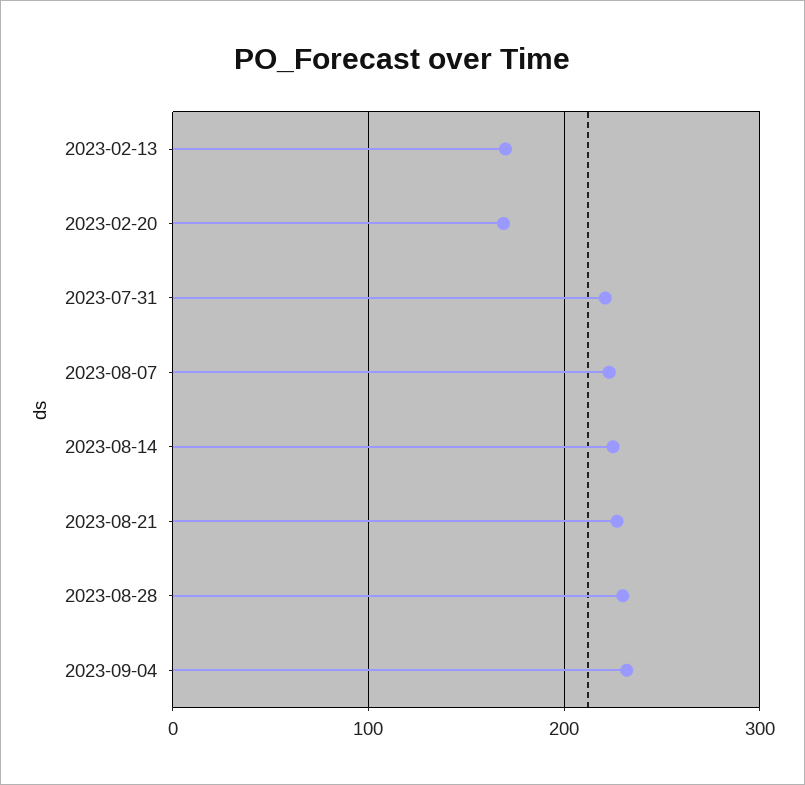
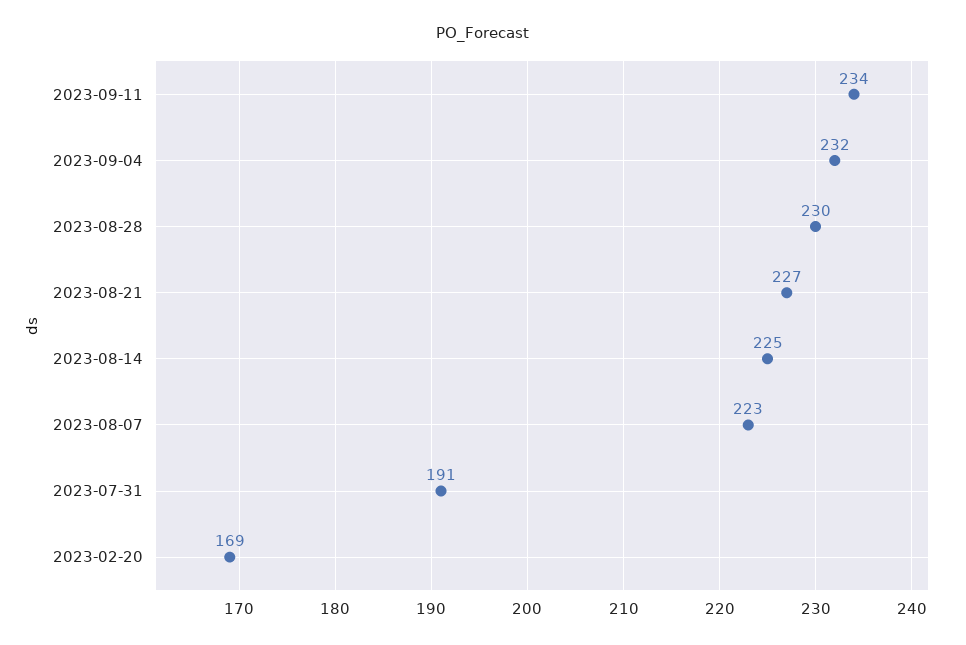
2023-02-13: 170 -> none
2023-07-31: 220 -> 191
2023-09-11: none -> 234

